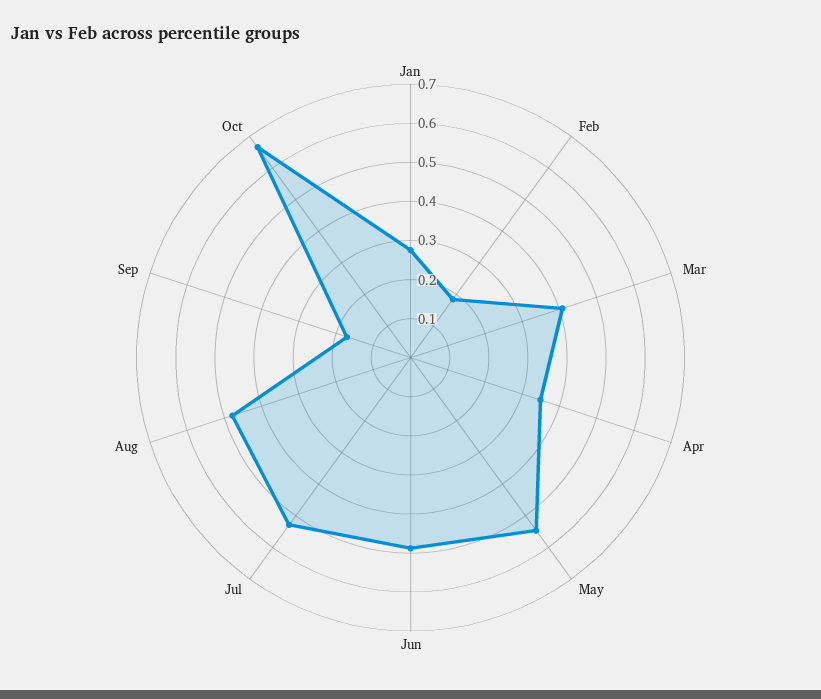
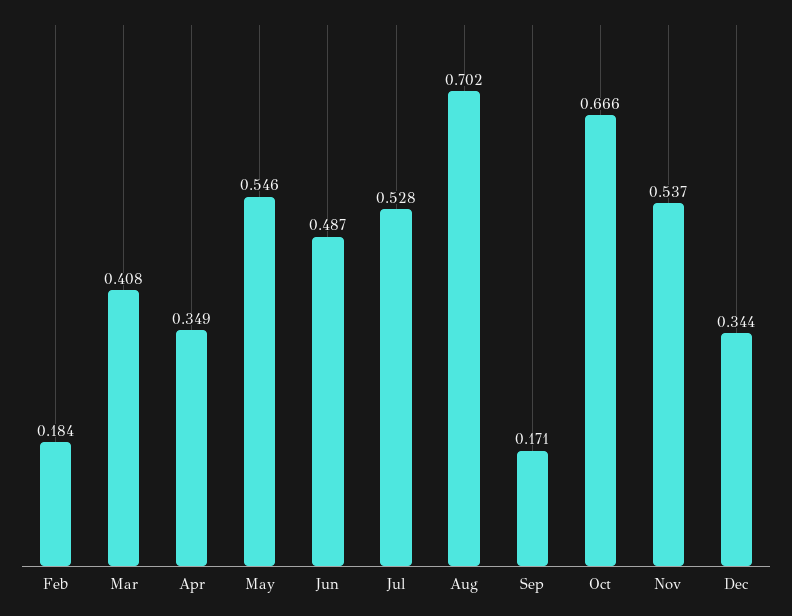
Jan: 0.275 -> none
Aug: 0.475 -> 0.702
Nov: none -> 0.537
Dec: none -> 0.344

